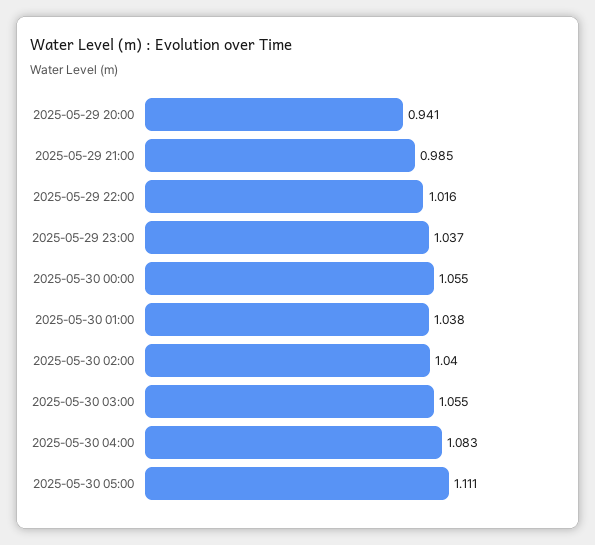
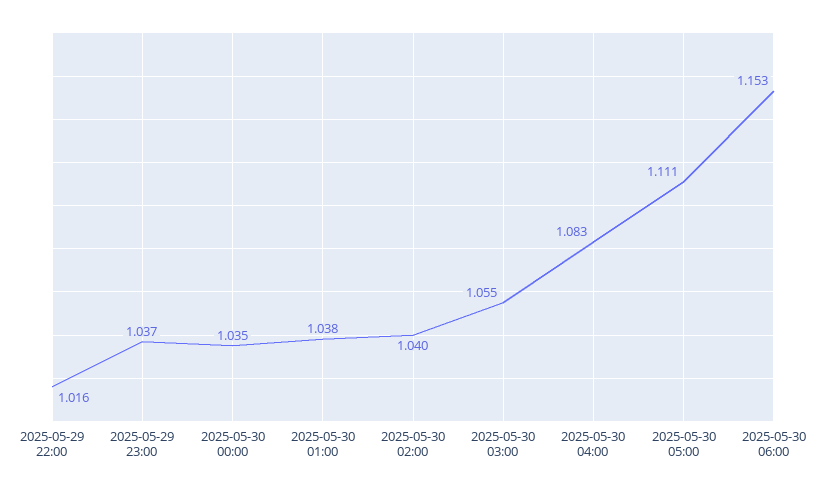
2025-05-29 20:00: 0.941 -> none
2025-05-29 21:00: 0.985 -> none
2025-05-30 00:00: 1.055 -> 1.035
2025-05-30 06:00: none -> 1.153

